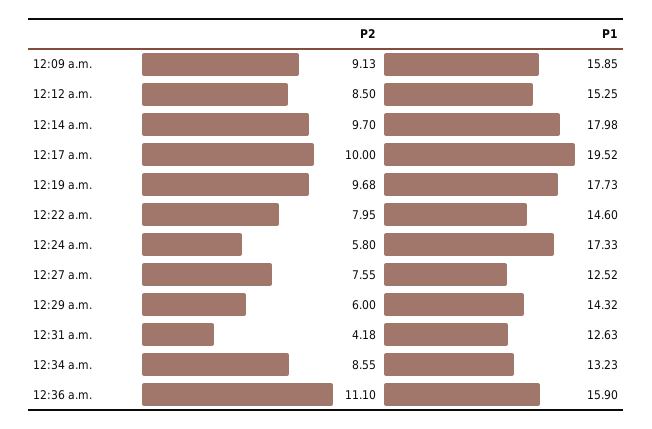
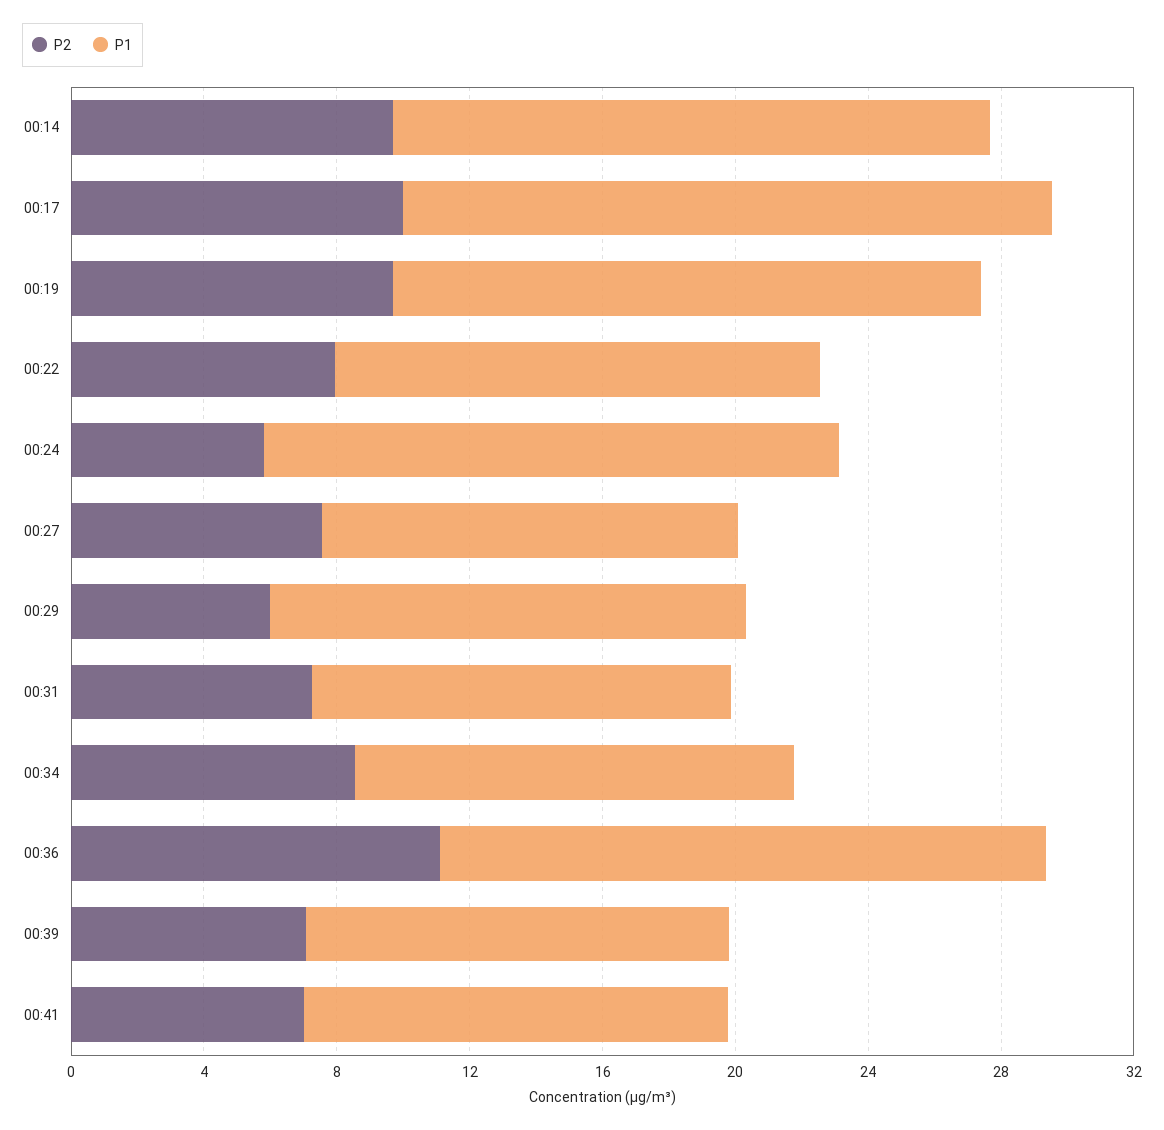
P2, 12:09 a.m.: 9.13 -> none
P1, 12:09 a.m.: 15.85 -> none
P2, 12:12 a.m.: 8.5 -> none
P1, 12:12 a.m.: 15.25 -> none
P2, 12:31 a.m.: 4.18 -> 7
P1, 12:36 a.m.: 15.9 -> 18
P2, 00:39: none -> 7
P1, 00:39: none -> 13
P2, 00:41: none -> 7
P1, 00:41: none -> 13

